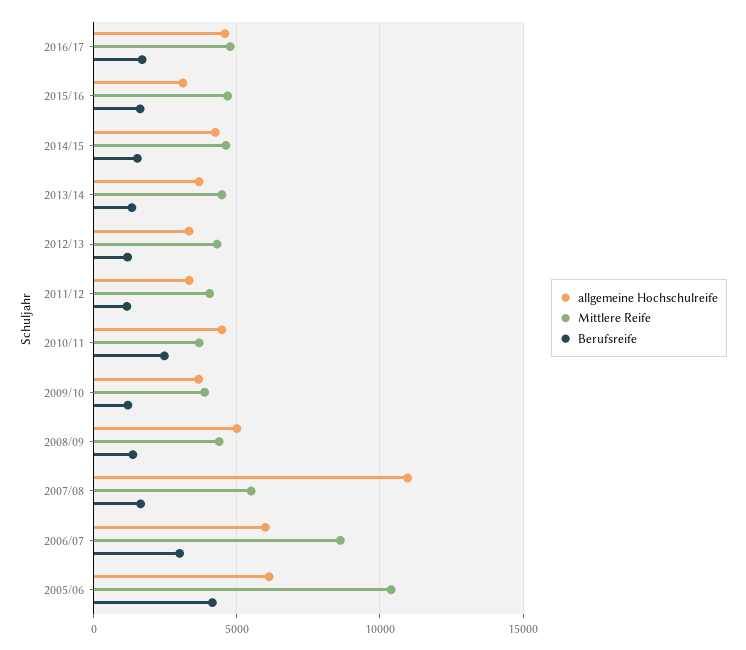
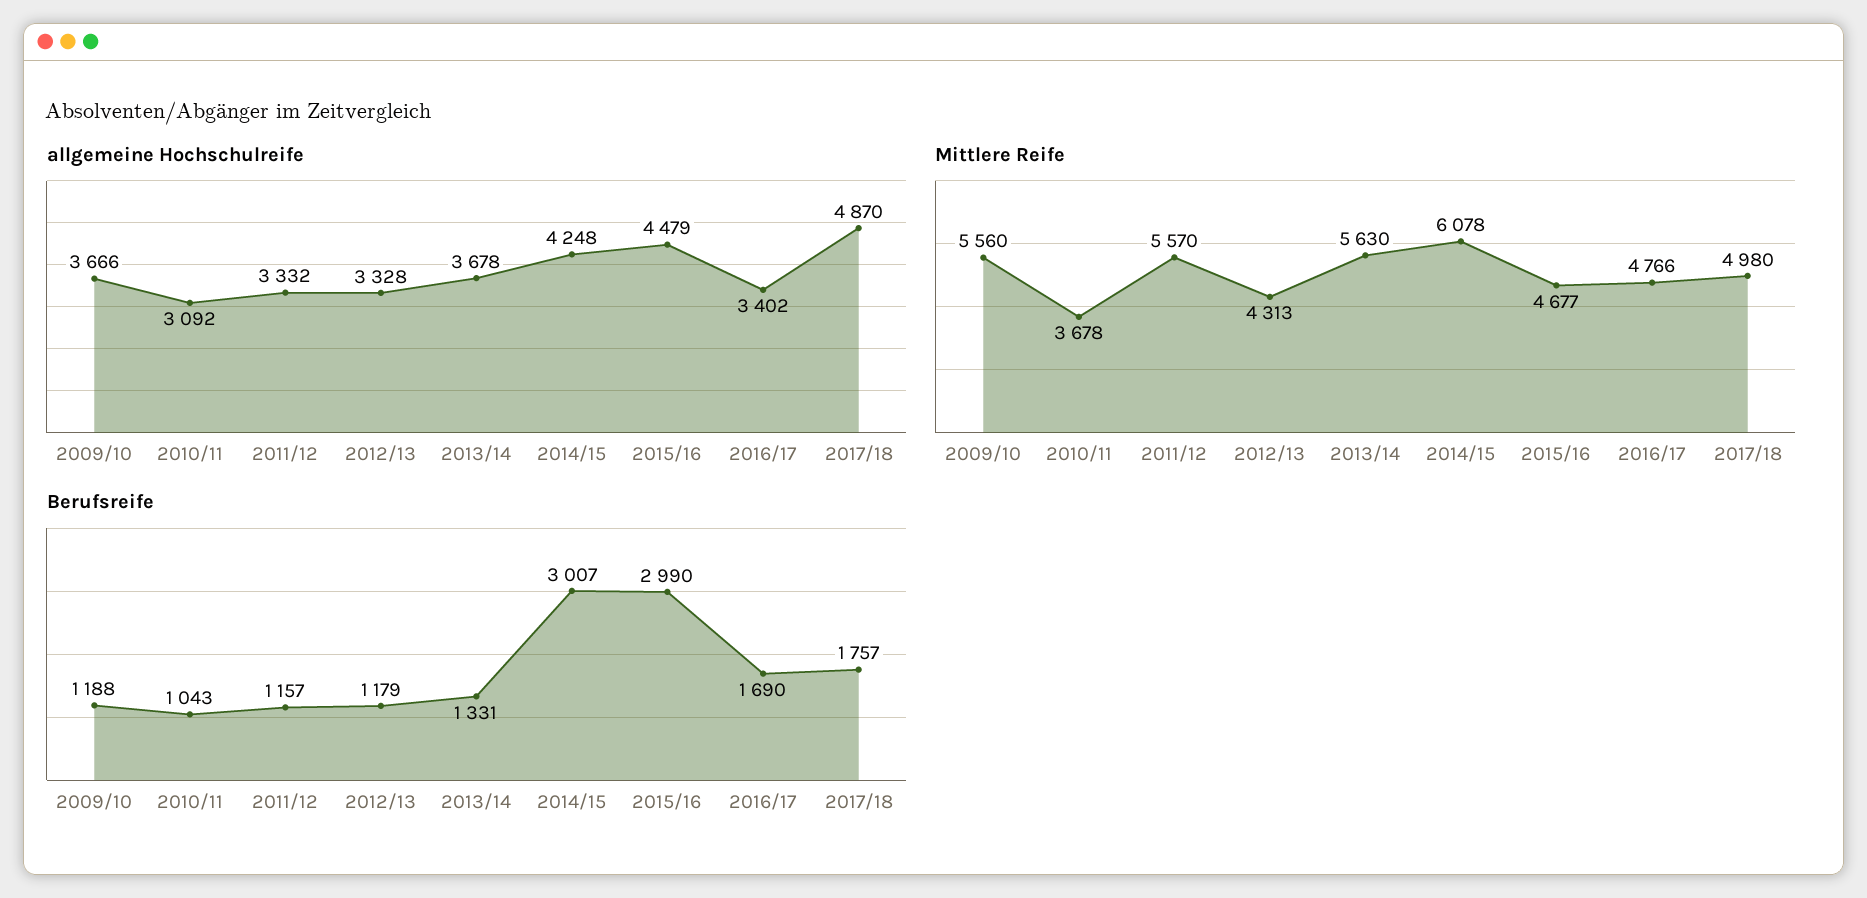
allgemeine Hochschulreife, 2016/17: 4500 -> 3402
allgemeine Hochschulreife, 2015/16: 3000 -> 4479
Berufsreife, 2015/16: 1500 -> 2990
Mittlere Reife, 2014/15: 4500 -> 6078
Berufsreife, 2014/15: 1500 -> 3007
Mittlere Reife, 2013/14: 4500 -> 5630
Mittlere Reife, 2011/12: 4000 -> 5570
allgemeine Hochschulreife, 2010/11: 4500 -> 3092
Berufsreife, 2010/11: 2500 -> 1043
Mittlere Reife, 2009/10: 4000 -> 5560
allgemeine Hochschulreife, 2008/09: 5000 -> none
Mittlere Reife, 2008/09: 4500 -> none
Berufsreife, 2008/09: 1500 -> none
allgemeine Hochschulreife, 2007/08: 11000 -> none
Mittlere Reife, 2007/08: 5500 -> none
Berufsreife, 2007/08: 1500 -> none
allgemeine Hochschulreife, 2006/07: 6000 -> none
Mittlere Reife, 2006/07: 8500 -> none
Berufsreife, 2006/07: 3000 -> none
allgemeine Hochschulreife, 2005/06: 6000 -> none
Mittlere Reife, 2005/06: 10500 -> none
Berufsreife, 2005/06: 4000 -> none
allgemeine Hochschulreife, 2017/18: none -> 4870
Mittlere Reife, 2017/18: none -> 4980
Berufsreife, 2017/18: none -> 1757

